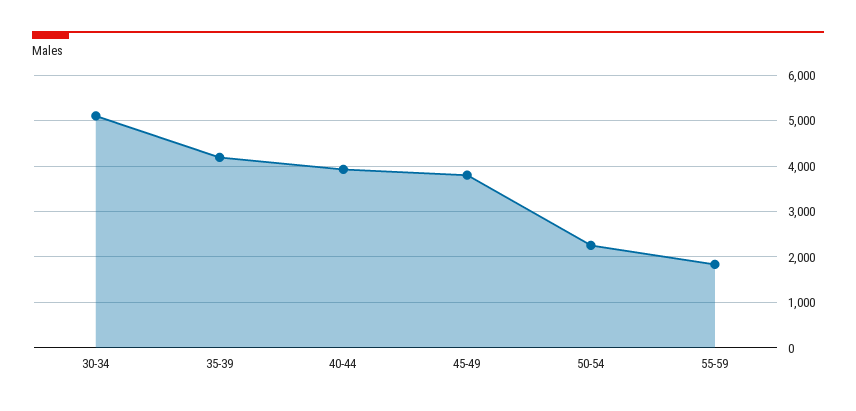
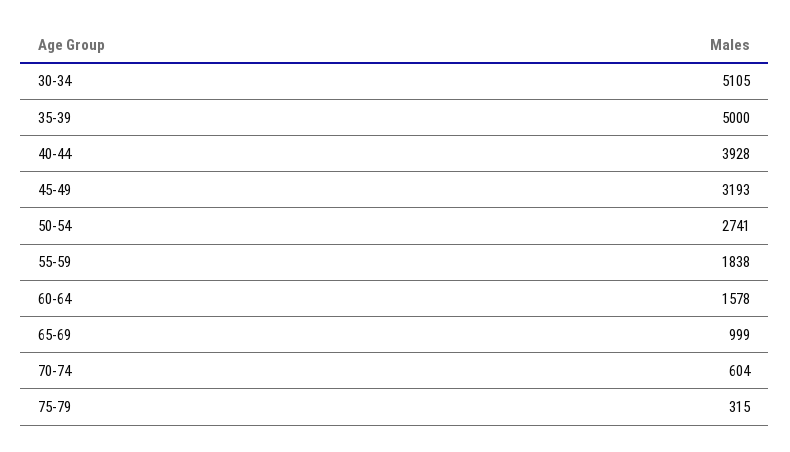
35-39: 4200 -> 5000
45-49: 3800 -> 3193
50-54: 2200 -> 2741
60-64: none -> 1578
65-69: none -> 999
70-74: none -> 604
75-79: none -> 315

